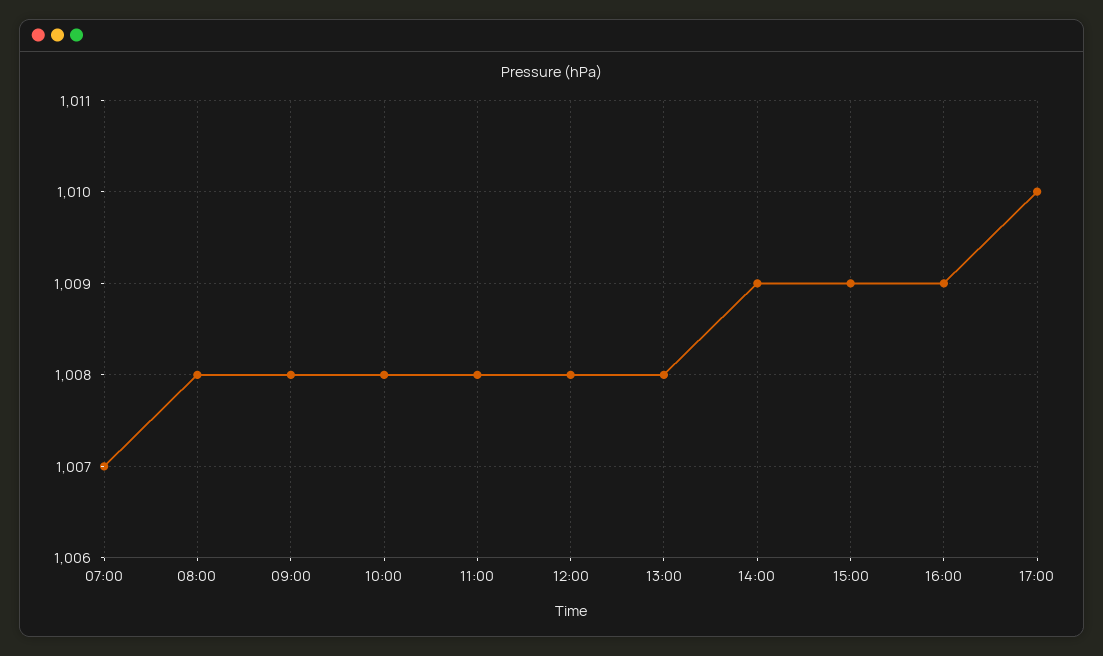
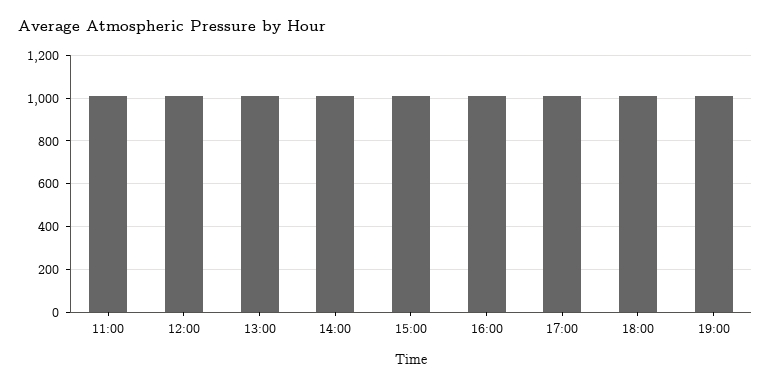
07:00: 1007 -> none
08:00: 1008 -> none
09:00: 1008 -> none
10:00: 1008 -> none
18:00: none -> 1000
19:00: none -> 1000

